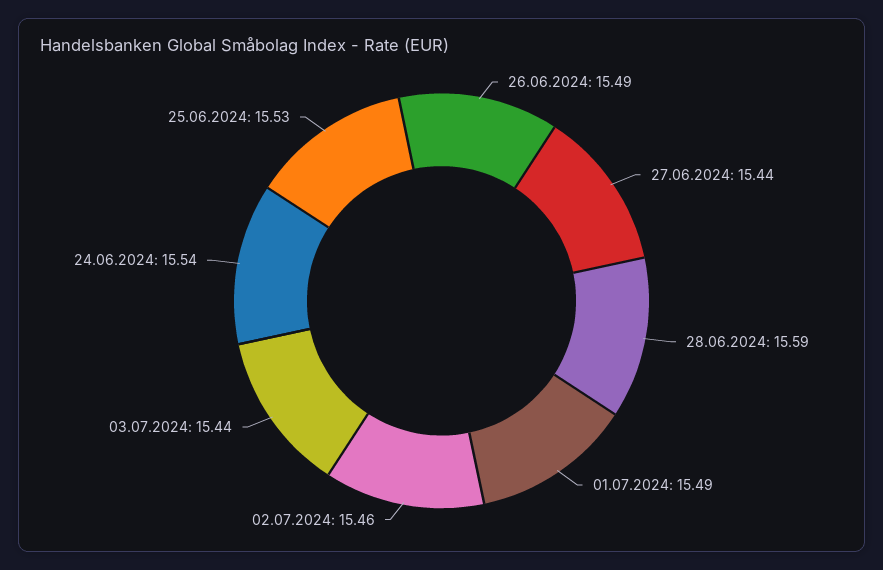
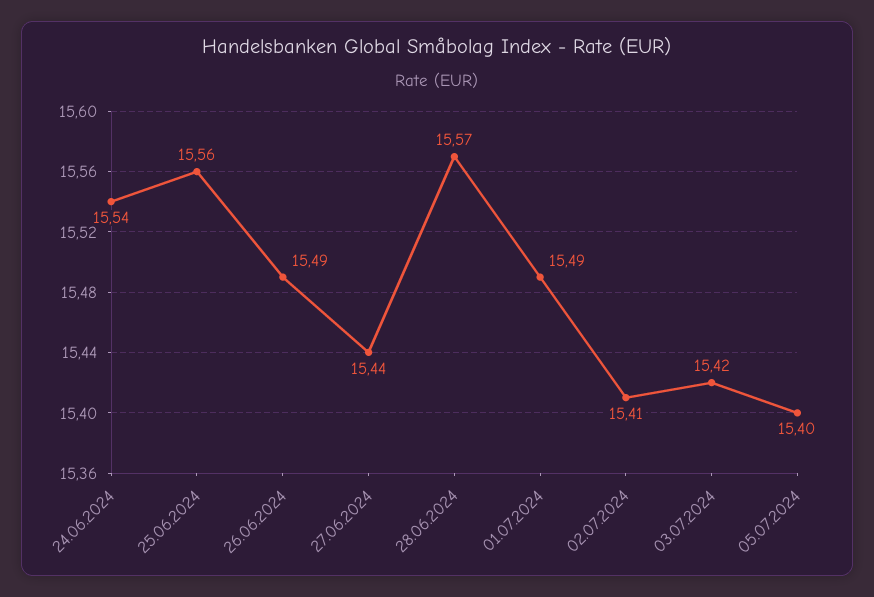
28.06.2024: 15.59 -> 15.57
02.07.2024: 15.46 -> 15.41
03.07.2024: 15.44 -> 15.42
25.06.2024: 15.53 -> 15.56
05.07.2024: none -> 15.4

